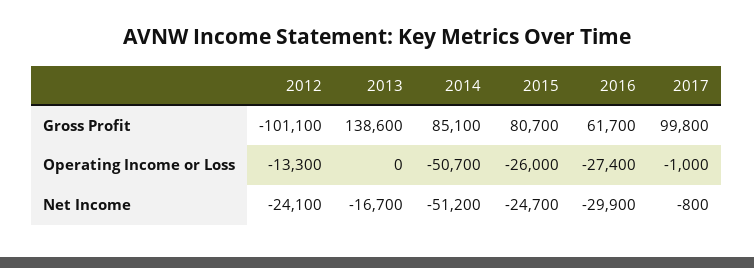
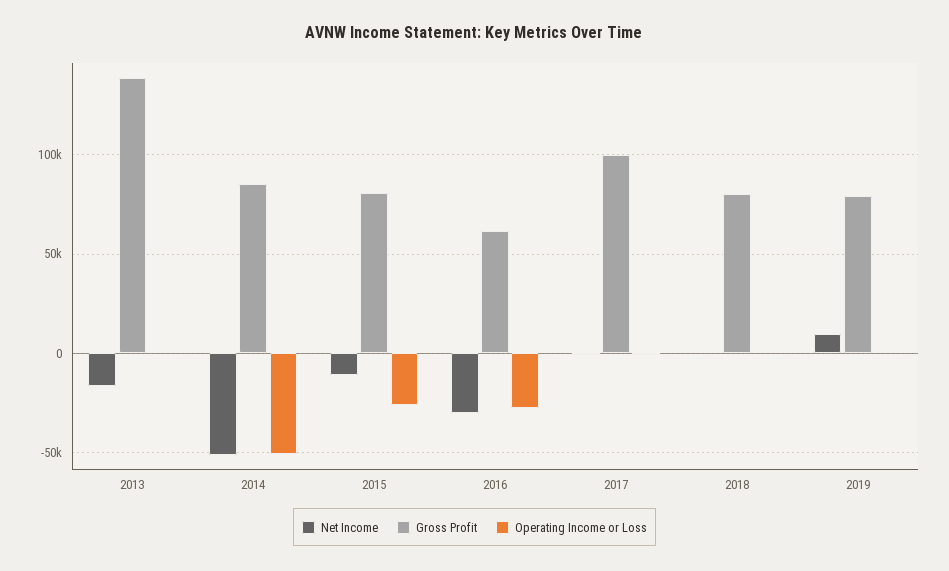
Gross Profit, 2012: -101100 -> none
Operating Income or Loss, 2012: -13300 -> none
Net Income, 2012: -24100 -> none
Net Income, 2015: -24700 -> -10000
Net Income, 2018: none -> 0
Gross Profit, 2018: none -> 80000
Operating Income or Loss, 2018: none -> 0
Net Income, 2019: none -> 10000
Gross Profit, 2019: none -> 80000
Operating Income or Loss, 2019: none -> 0

